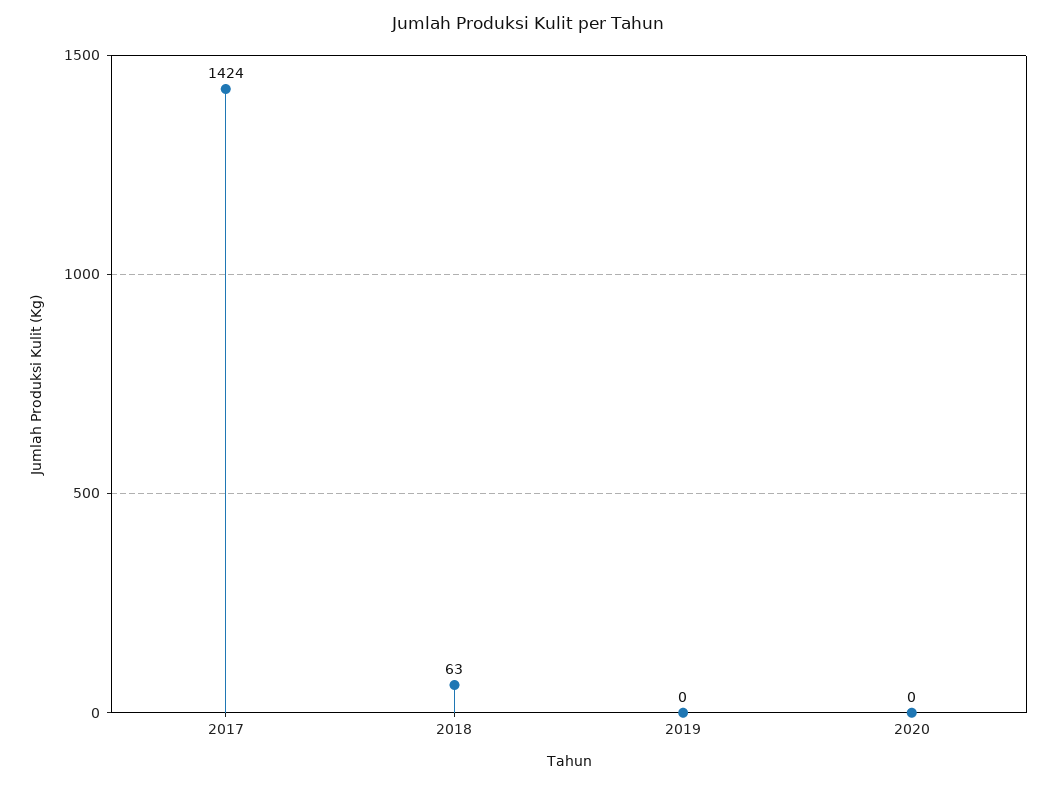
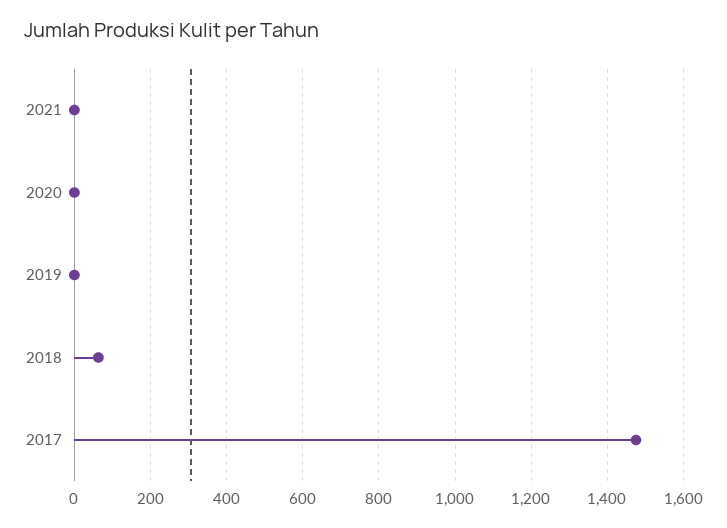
2017: 1424 -> 1480
2021: none -> 0

